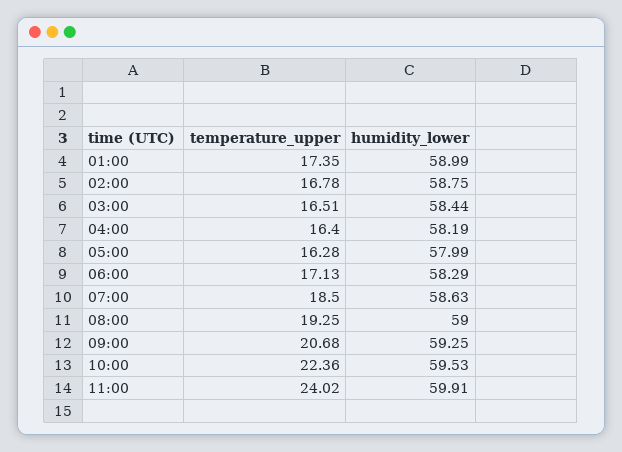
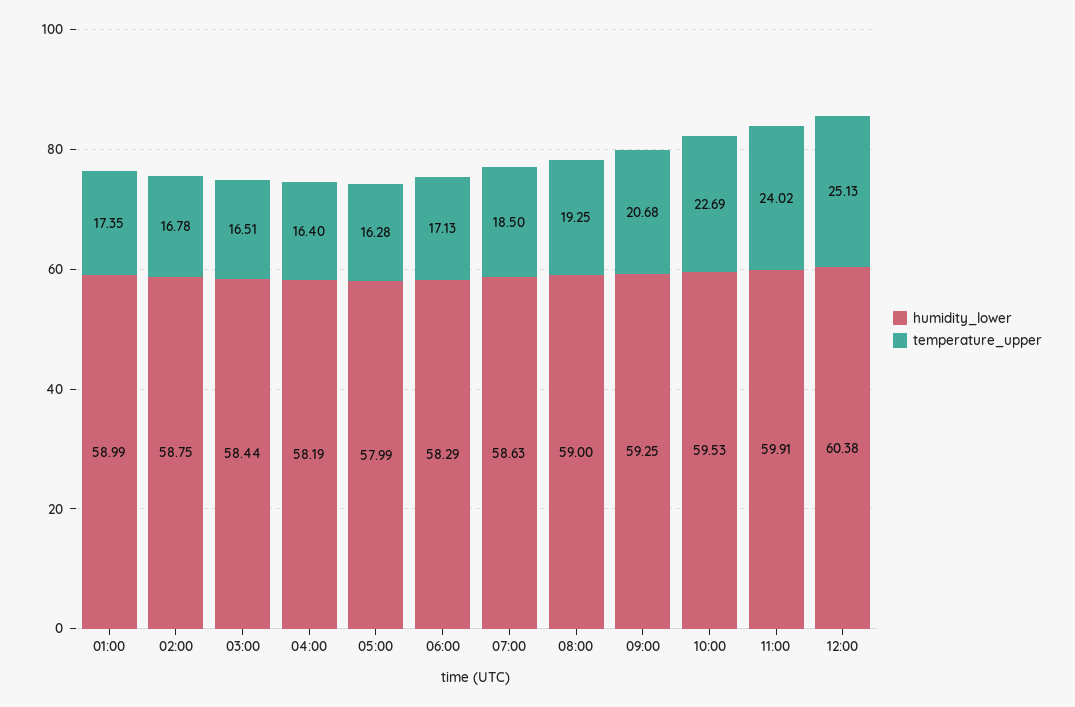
temperature_upper, 10:00: 22.36 -> 22.69
humidity_lower, 12:00: none -> 60.38
temperature_upper, 12:00: none -> 25.13

